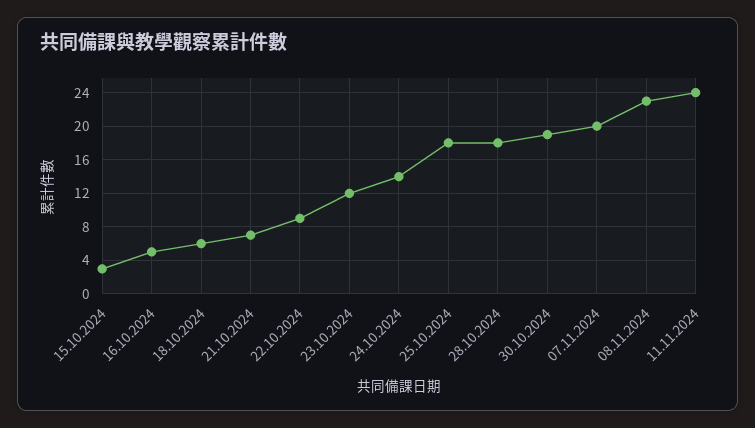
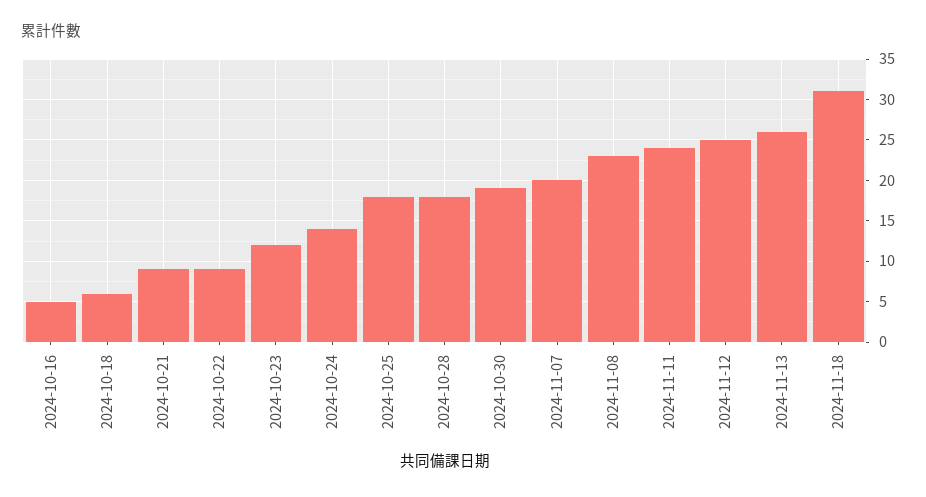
15.10.2024: 3 -> none
21.10.2024: 7 -> 9
2024-11-12: none -> 25
2024-11-13: none -> 26
2024-11-18: none -> 31

